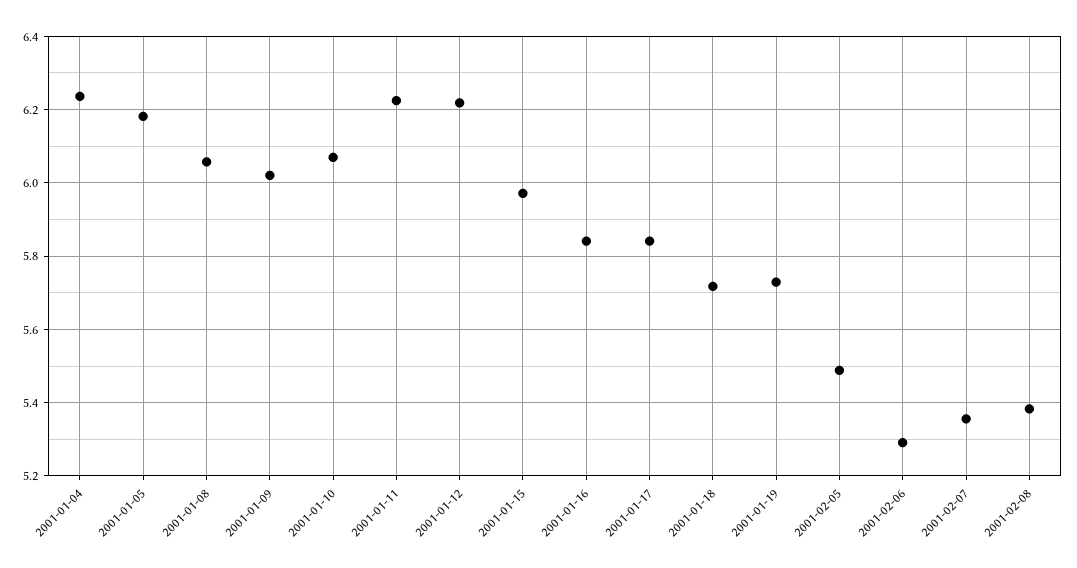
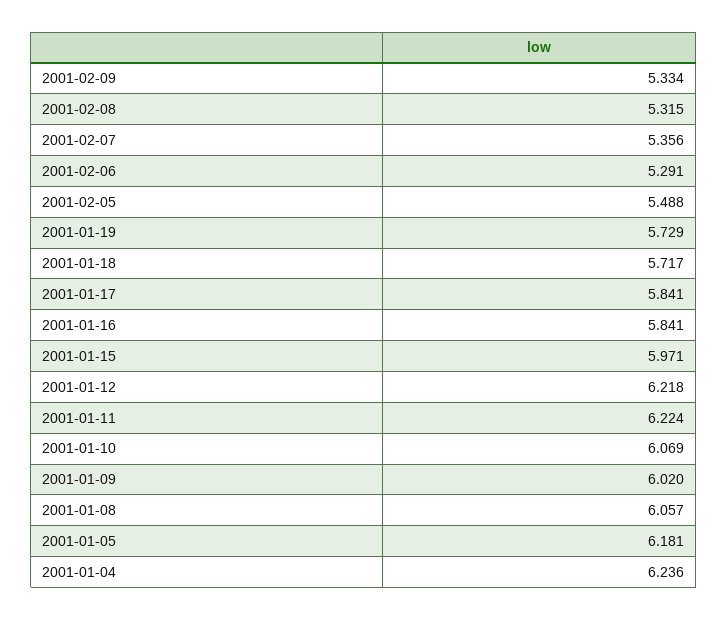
2001-02-08: 5.38 -> 5.315
2001-02-09: none -> 5.334

